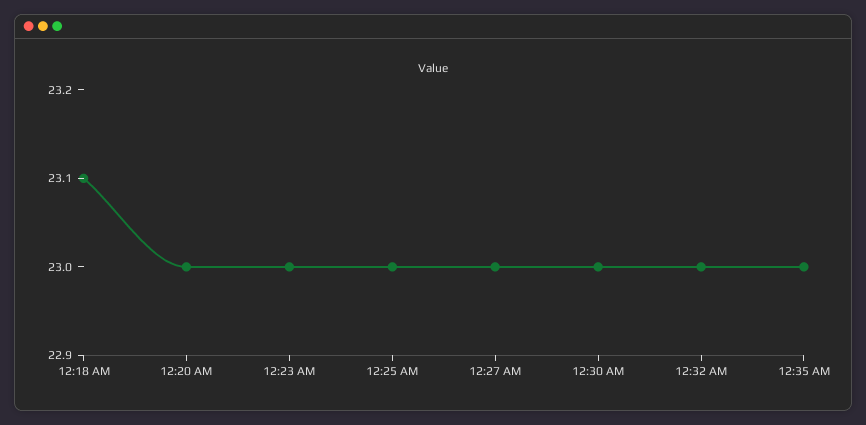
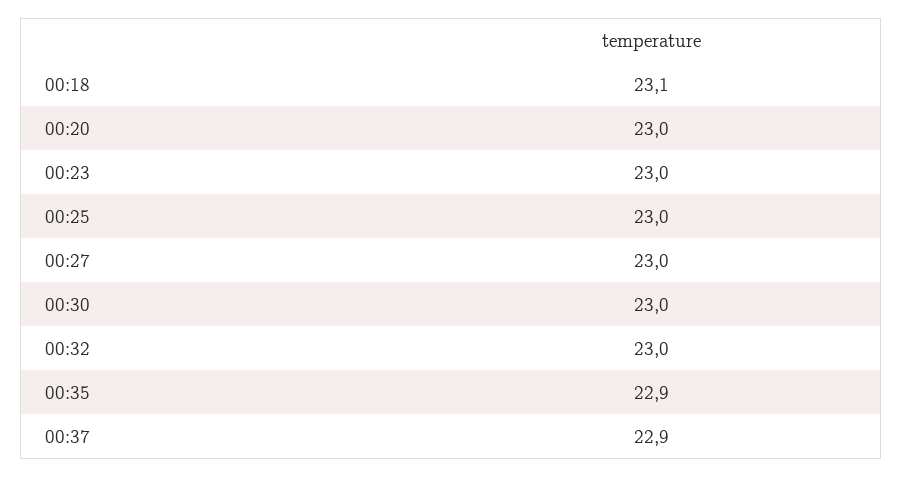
12:35 AM: 23 -> 22.9
00:37: none -> 22.9

